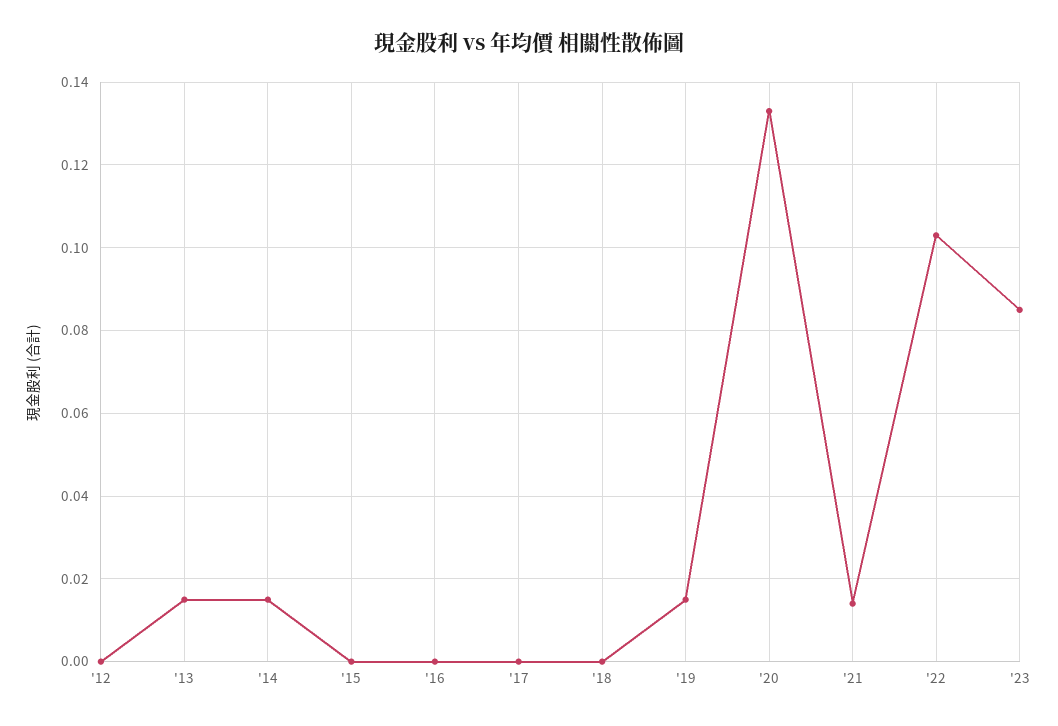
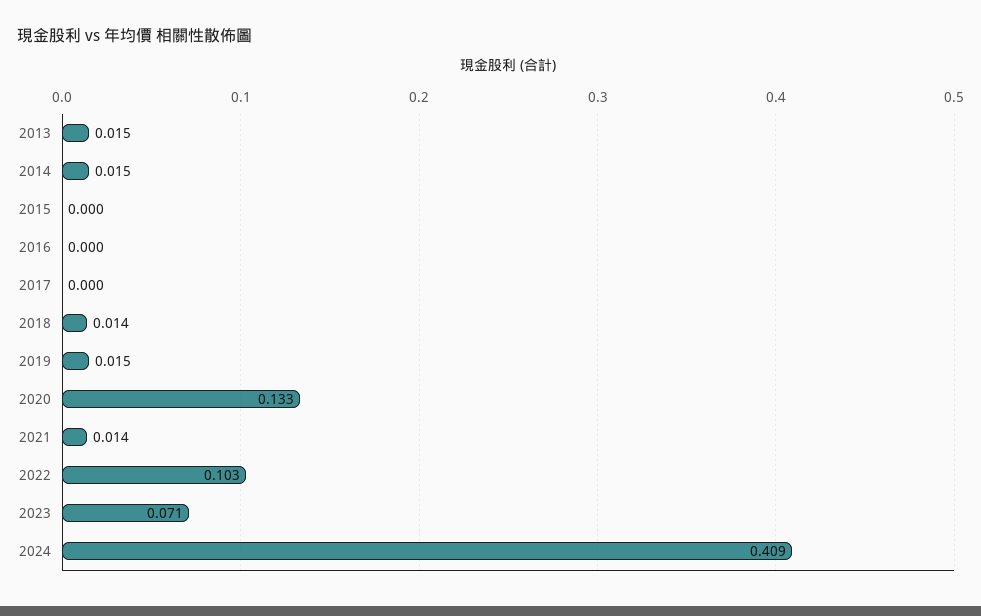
'12: 0 -> none
'18: 0 -> 0.014
'23: 0.085 -> 0.071
2024: none -> 0.409

